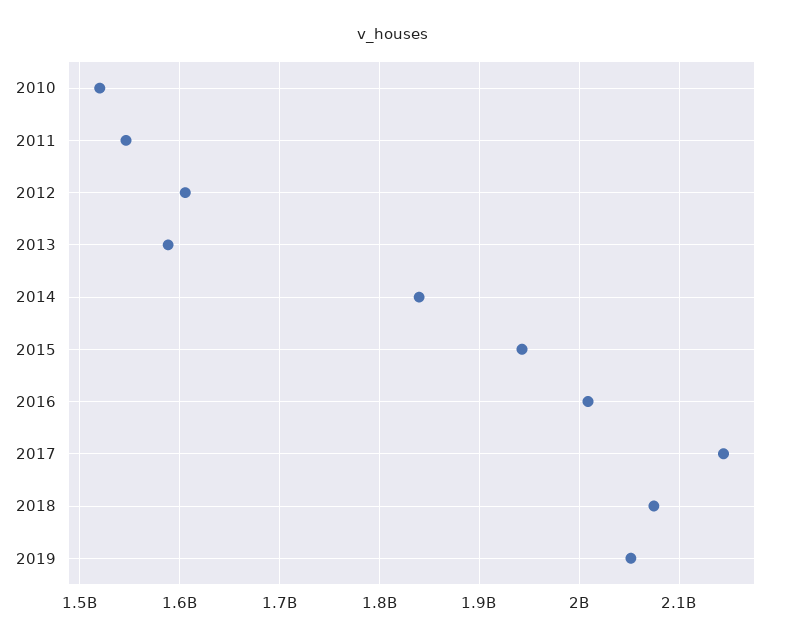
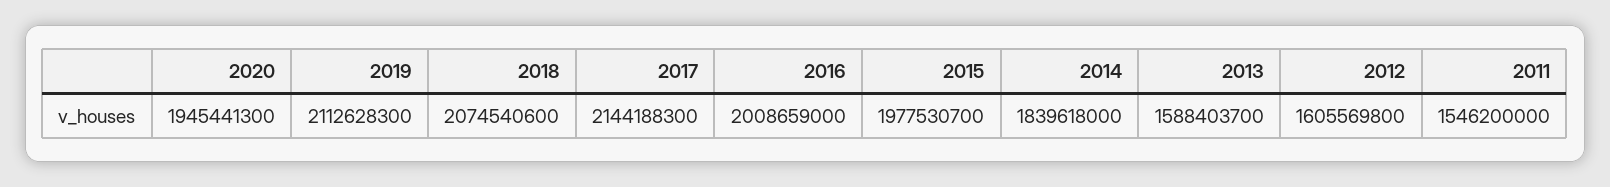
2010: 1520000000 -> none
2015: 1940000000 -> 1977530700
2019: 2050000000 -> 2112628300
2020: none -> 1945441300

